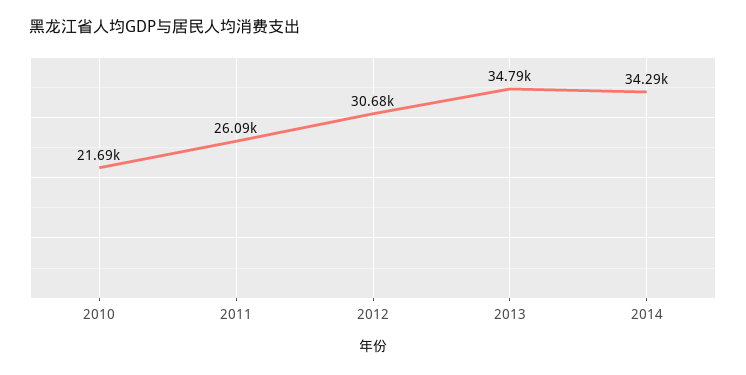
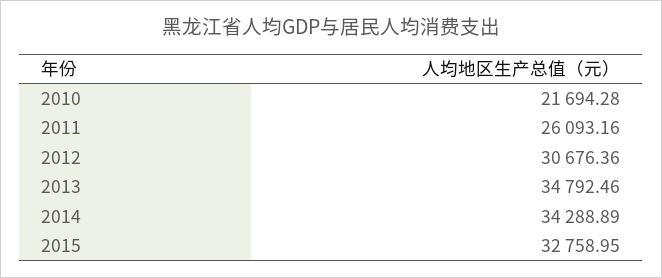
2015: none -> 32758.95

